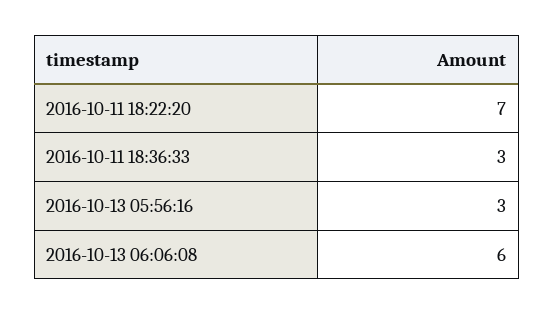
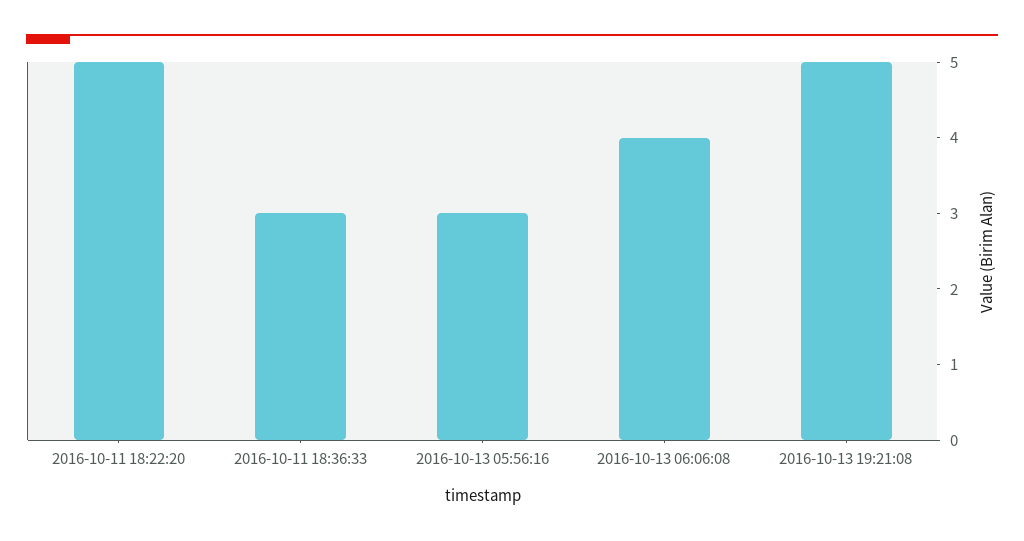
2016-10-11 18:22:20: 7 -> 5
2016-10-13 06:06:08: 6 -> 4
2016-10-13 19:21:08: none -> 5

